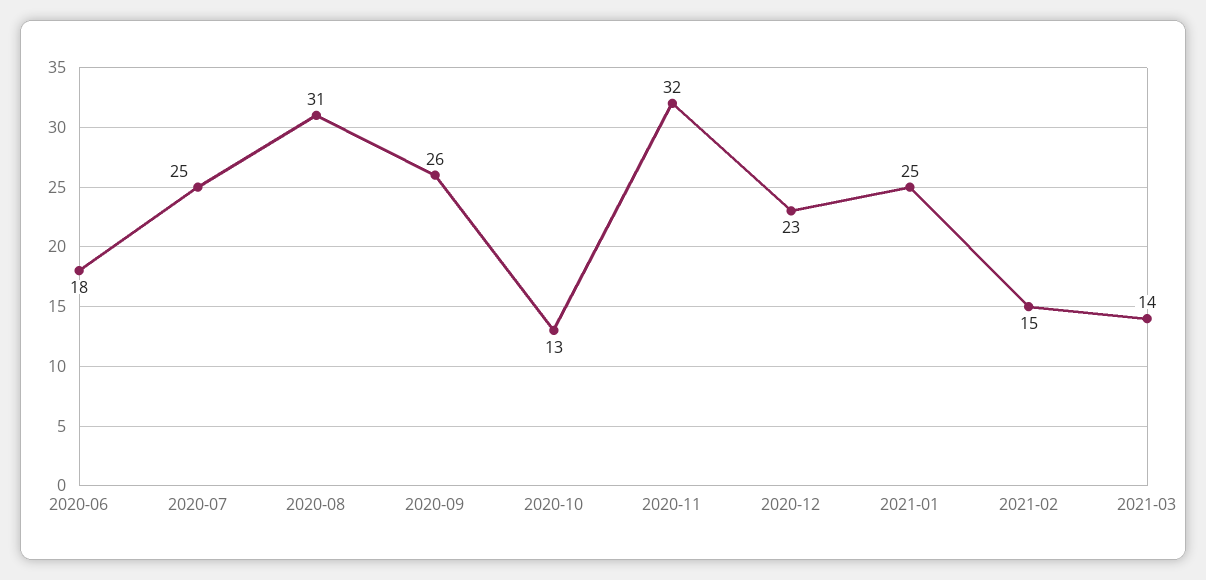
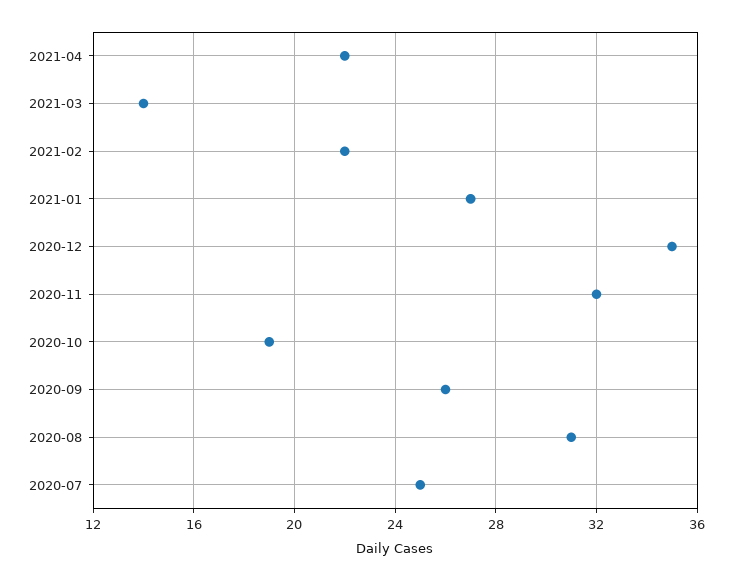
2020-06: 18 -> none
2020-10: 13 -> 19
2020-12: 23 -> 35
2021-01: 25 -> 27
2021-02: 15 -> 22
2021-04: none -> 22

